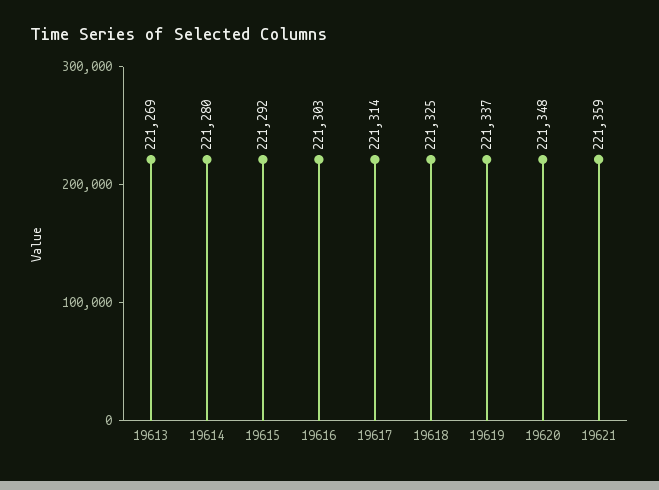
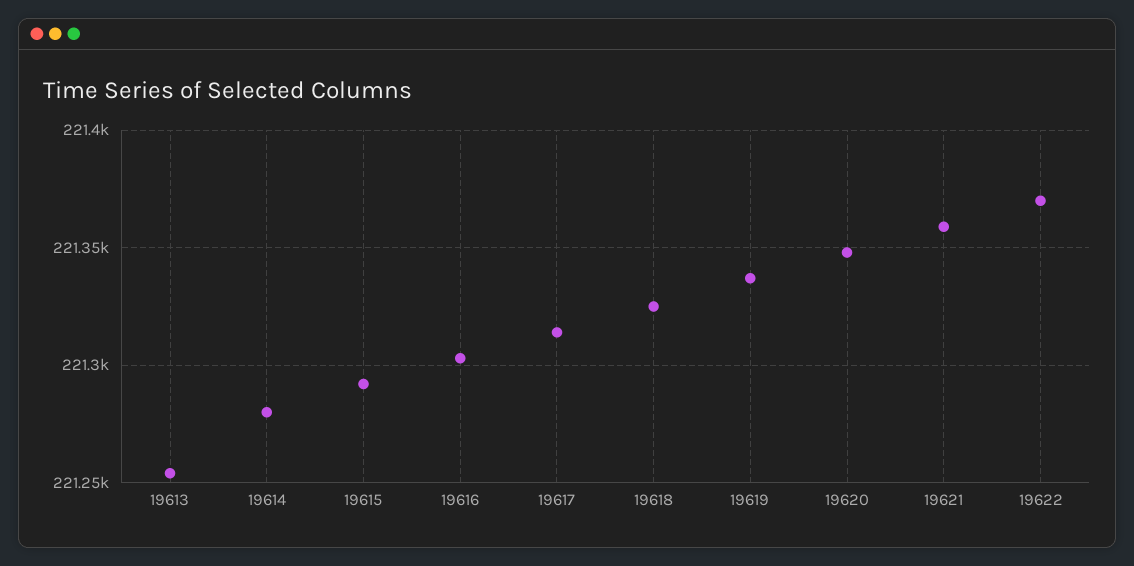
19613: 221269 -> 221255
19622: none -> 221370

